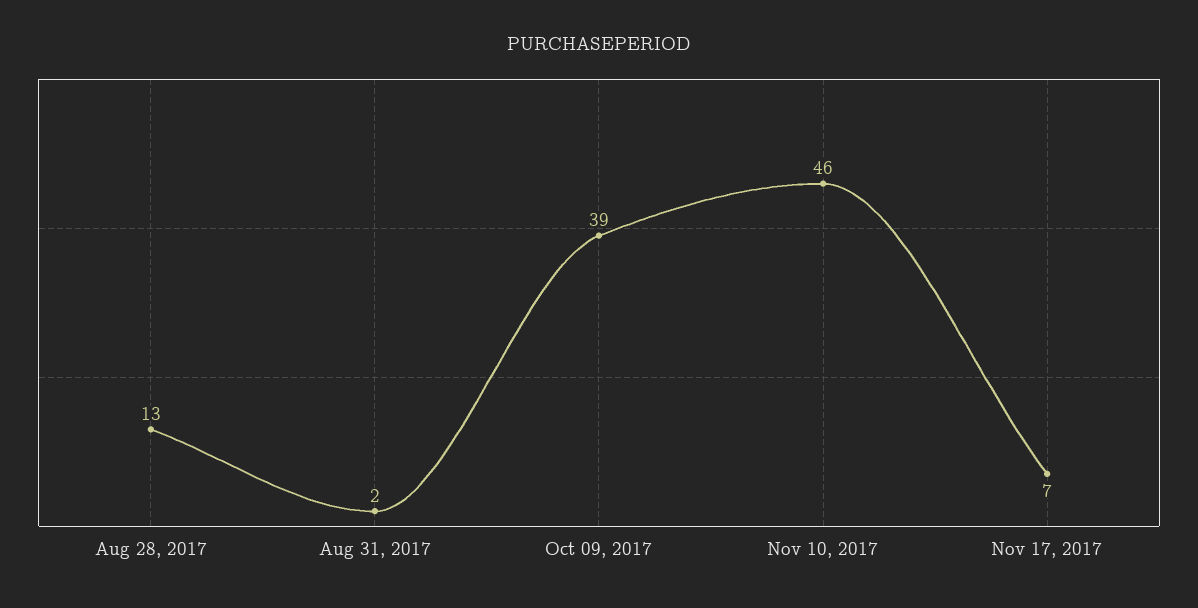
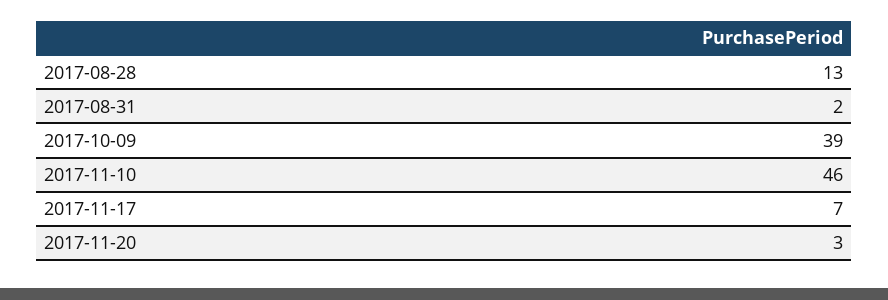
2017-11-20: none -> 3

